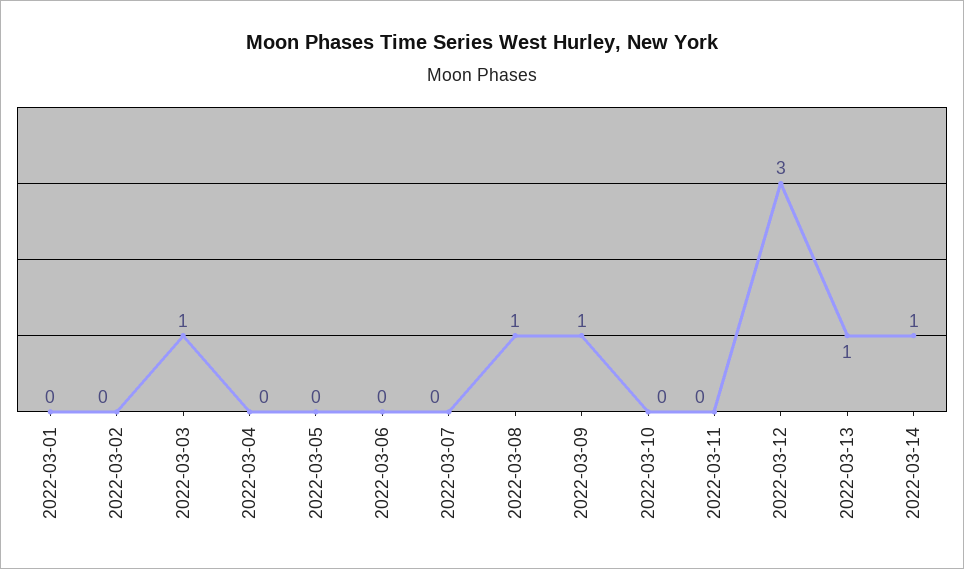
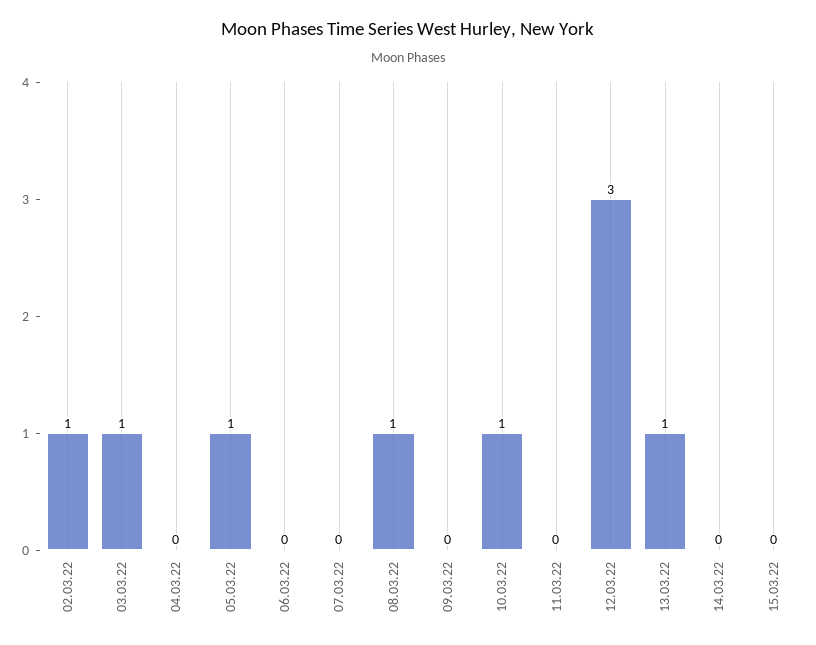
2022-03-01: 0 -> none
2022-03-02: 0 -> 1
2022-03-05: 0 -> 1
2022-03-09: 1 -> 0
2022-03-10: 0 -> 1
2022-03-14: 1 -> 0
15.03.22: none -> 0

